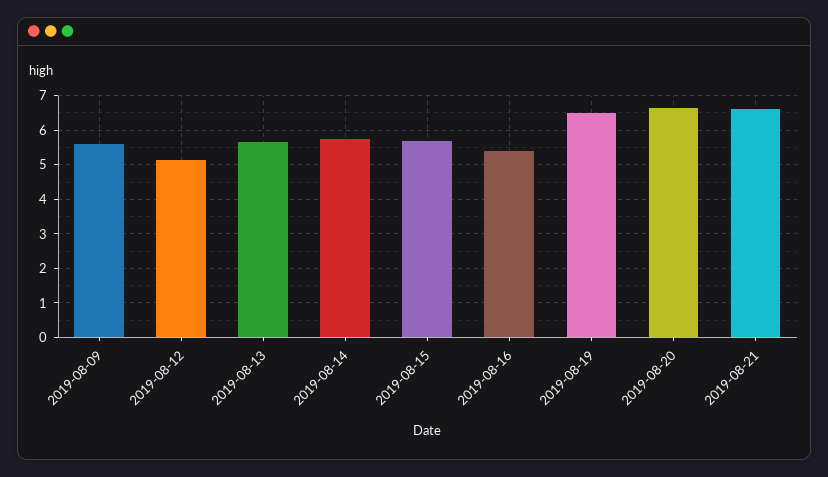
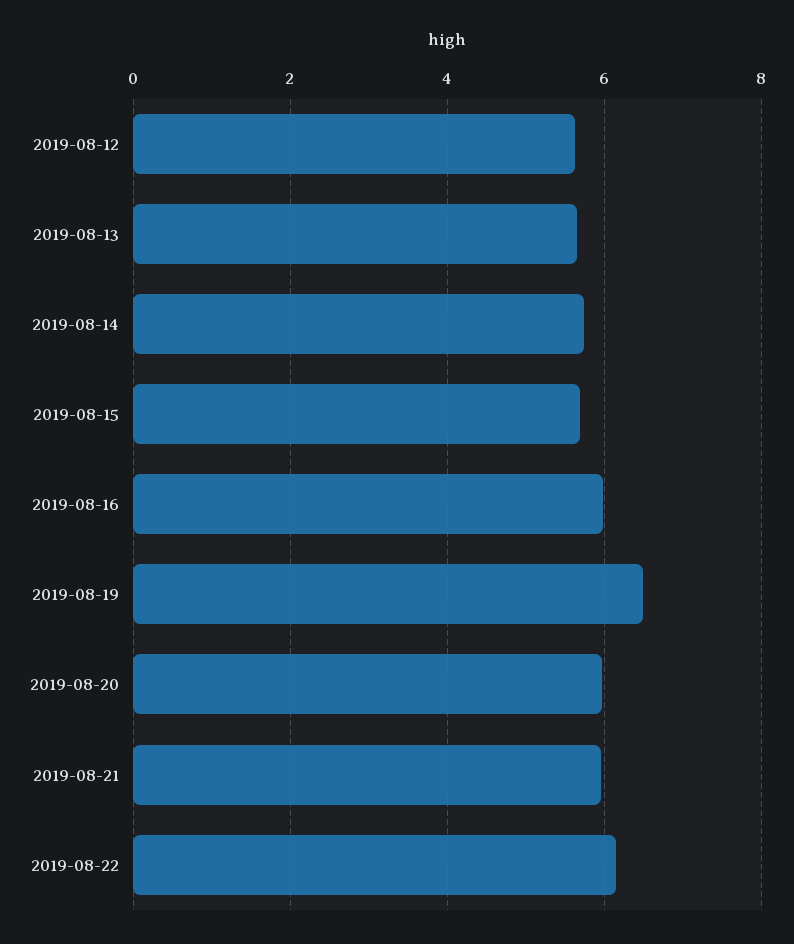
2019-08-09: 5.6 -> none
2019-08-12: 5.2 -> 5.6
2019-08-16: 5.4 -> 6
2019-08-20: 6.6 -> 6
2019-08-21: 6.6 -> 6
2019-08-22: none -> 6.2

